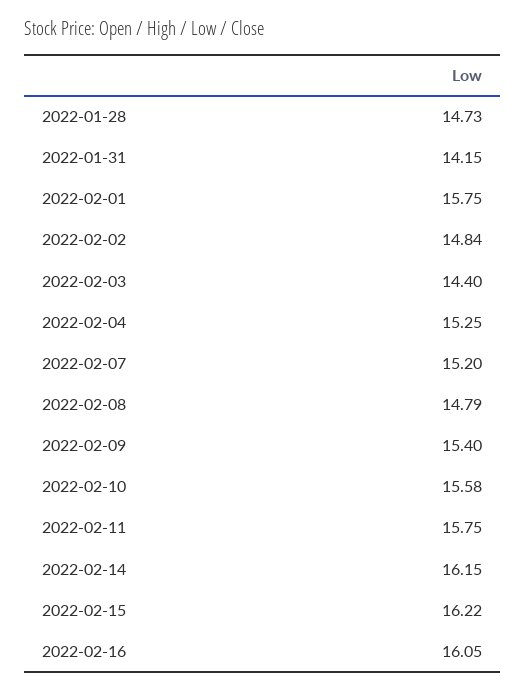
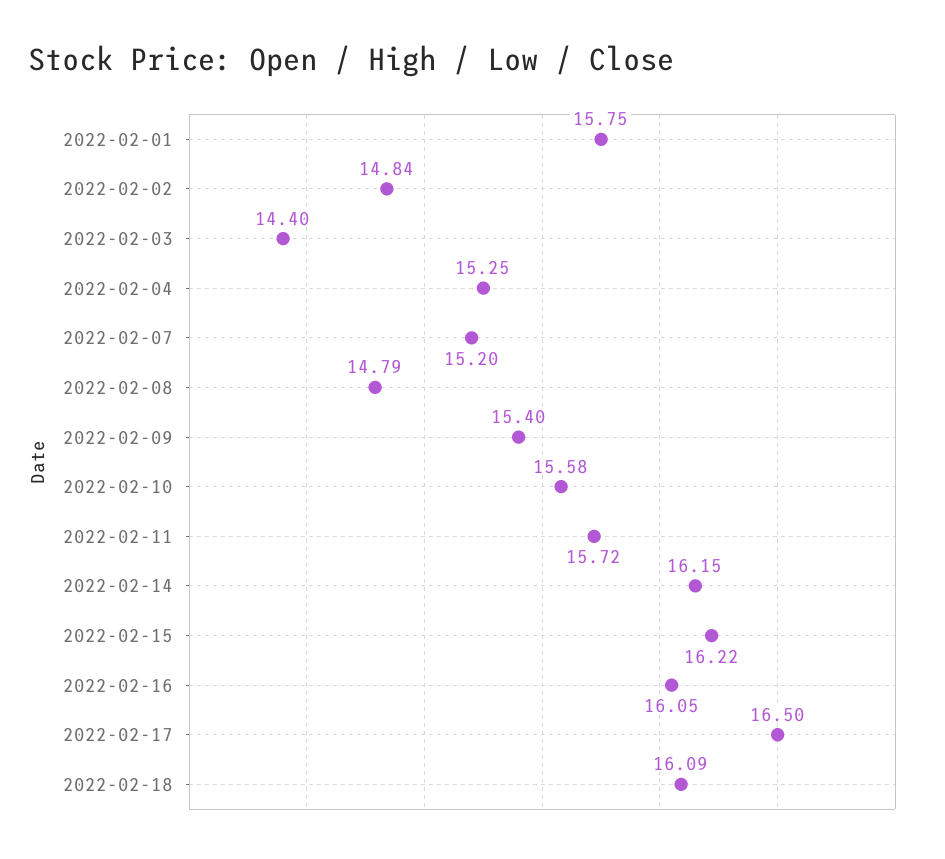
2022-01-28: 14.73 -> none
2022-01-31: 14.15 -> none
2022-02-11: 15.75 -> 15.72
2022-02-17: none -> 16.5
2022-02-18: none -> 16.09

